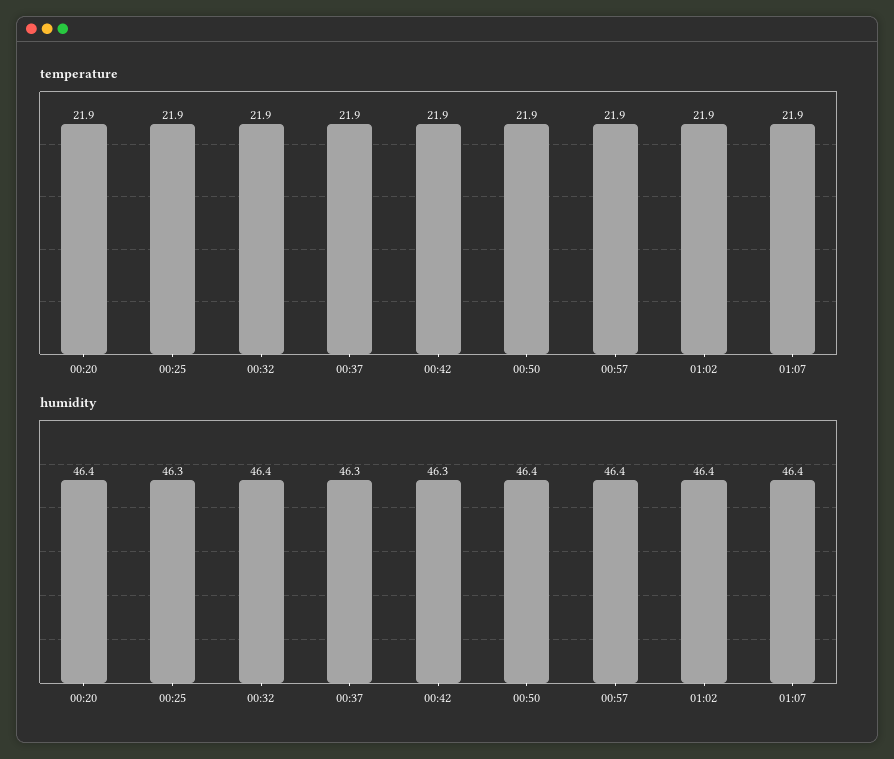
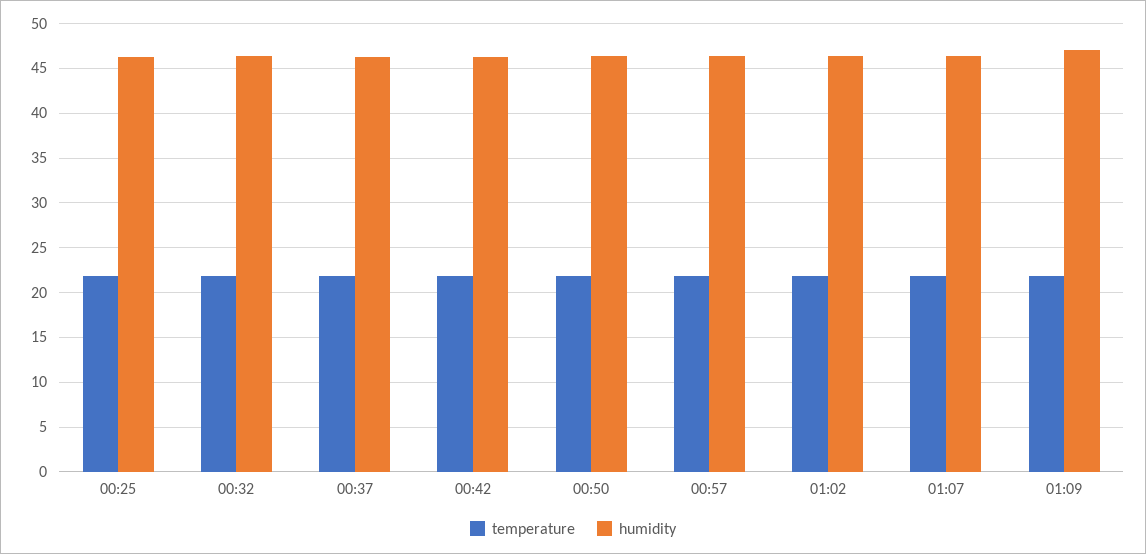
temperature, 00:20: 21.9 -> none
humidity, 00:20: 46.4 -> none
temperature, 01:09: none -> 22
humidity, 01:09: none -> 47

